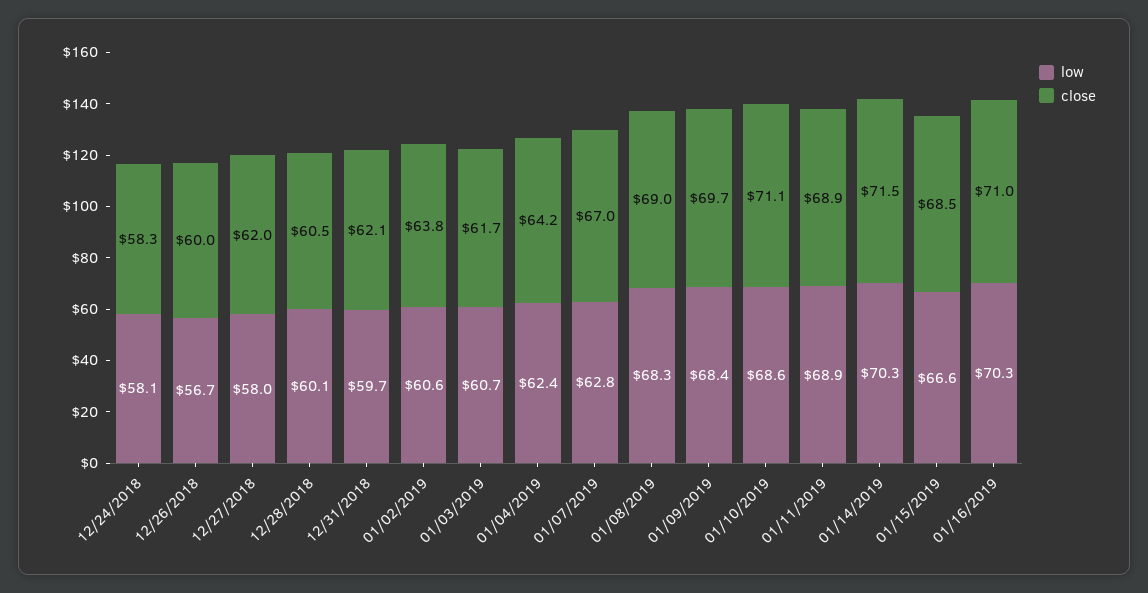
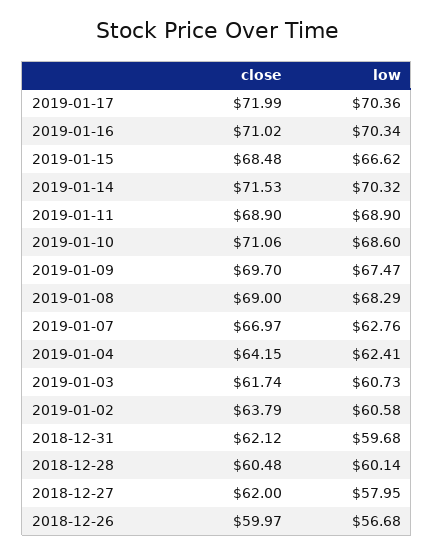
low, 12/24/2018: 58.1 -> none
close, 12/24/2018: 58.3 -> none
low, 01/09/2019: 68.4 -> 67.47
close, 2019-01-17: none -> 71.99
low, 2019-01-17: none -> 70.36

